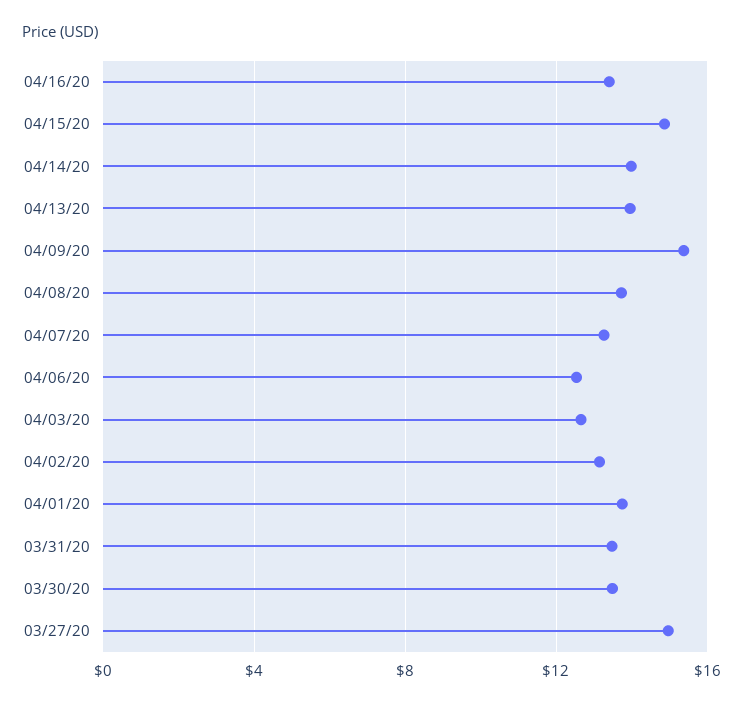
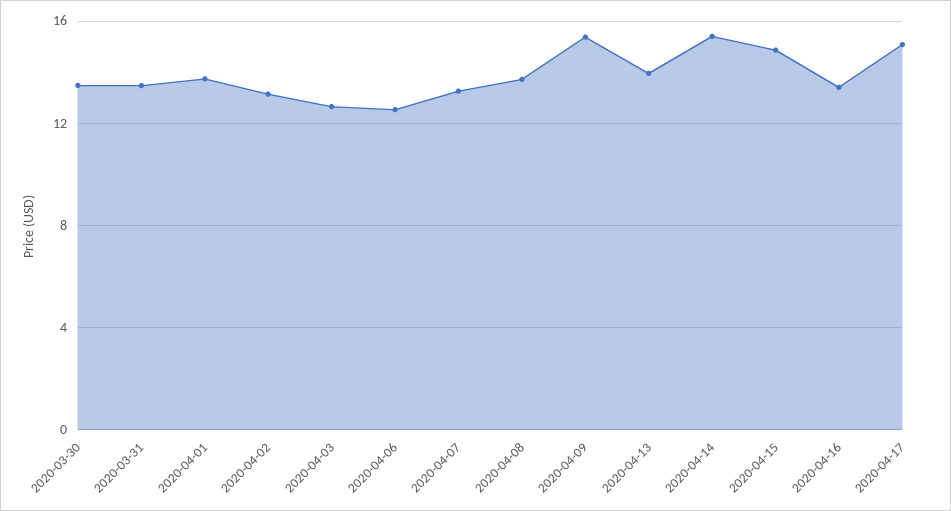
04/14/20: 14 -> 15.5
03/27/20: 15 -> none
2020-04-17: none -> 15

